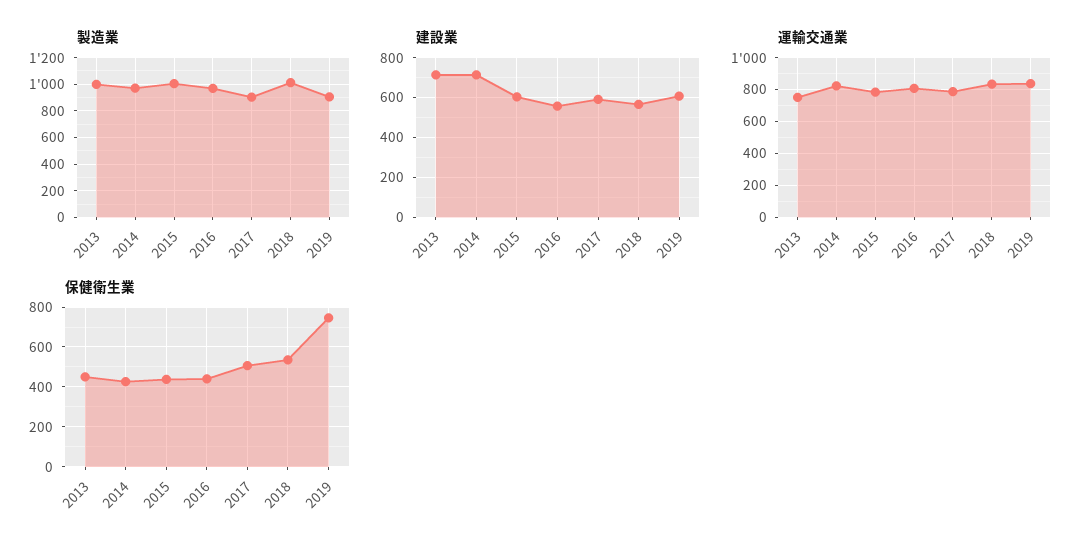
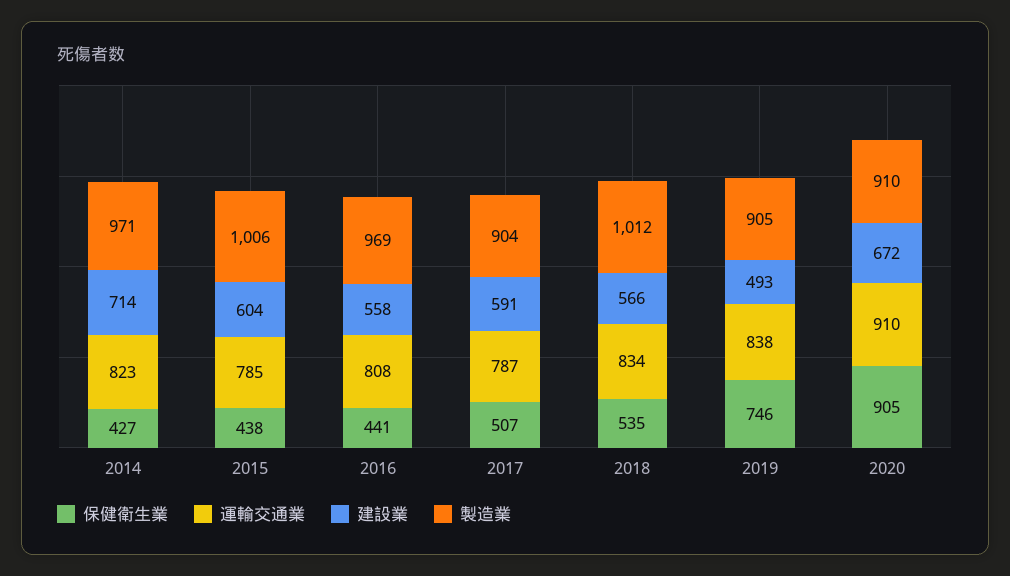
製造業, 2013: 1000 -> none
建設業, 2013: 700 -> none
建設業, 2019: 600 -> 493
運輸交通業, 2013: 750 -> none
保健衛生業, 2013: 450 -> none
保健衛生業, 2020: none -> 905
運輸交通業, 2020: none -> 910
建設業, 2020: none -> 672
製造業, 2020: none -> 910

